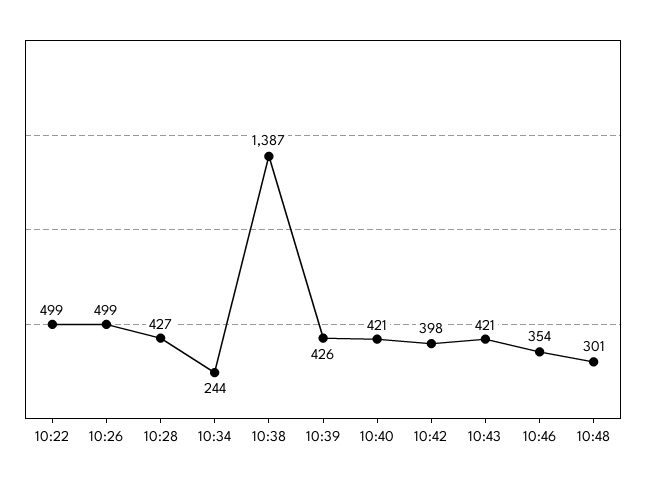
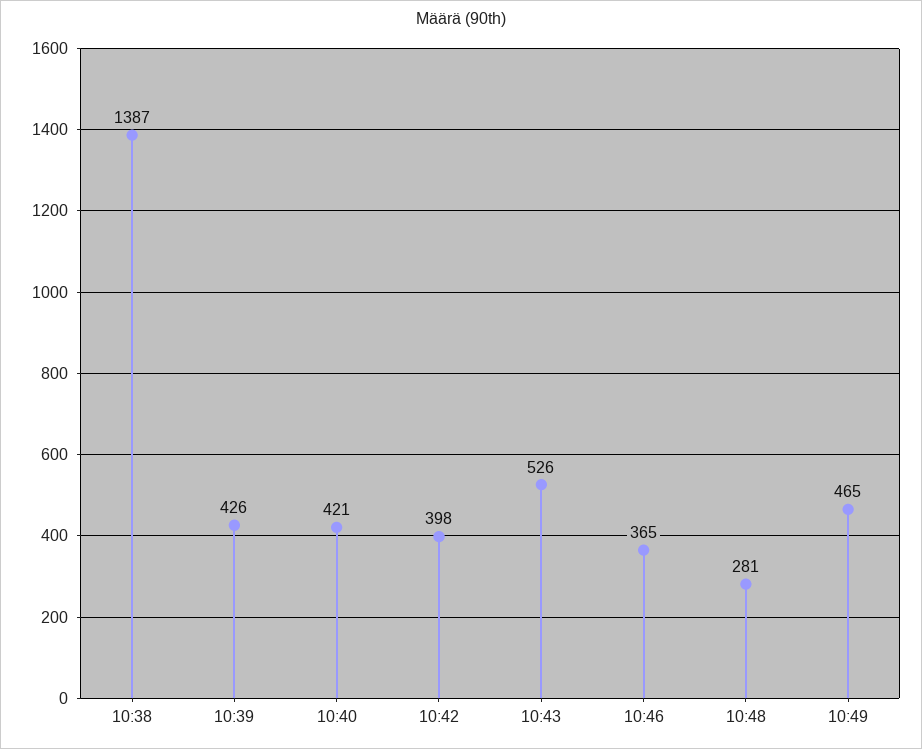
10:22: 499 -> none
10:26: 499 -> none
10:28: 427 -> none
10:34: 244 -> none
10:43: 421 -> 526
10:46: 354 -> 365
10:48: 301 -> 281
10:49: none -> 465

